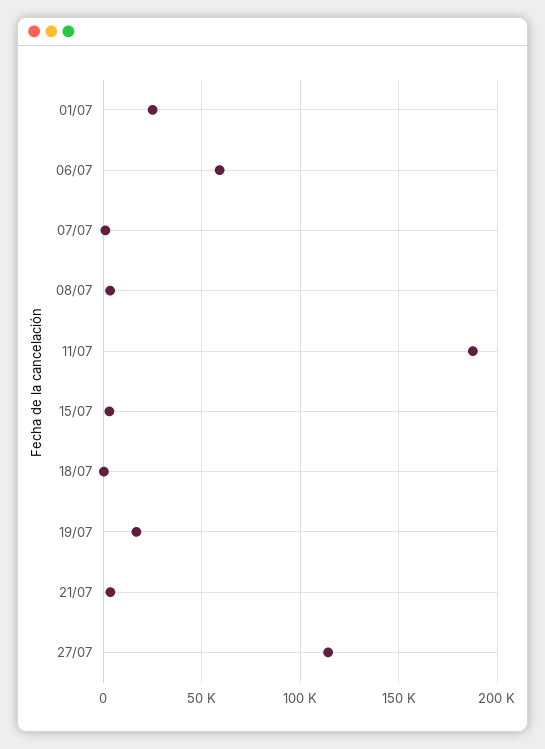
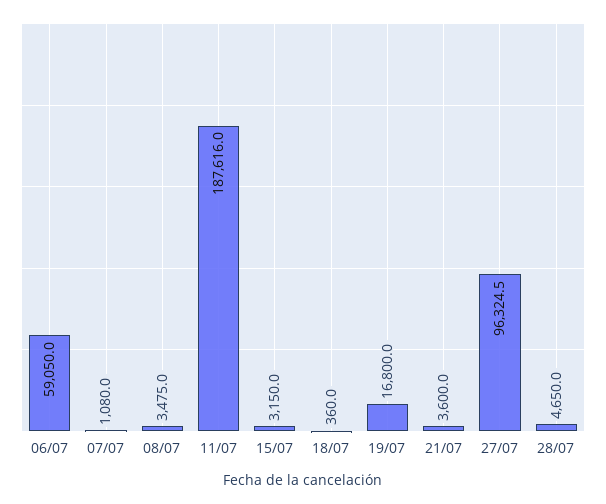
01/07: 25000 -> none
27/07: 115000 -> 96324.5
28/07: none -> 4650

